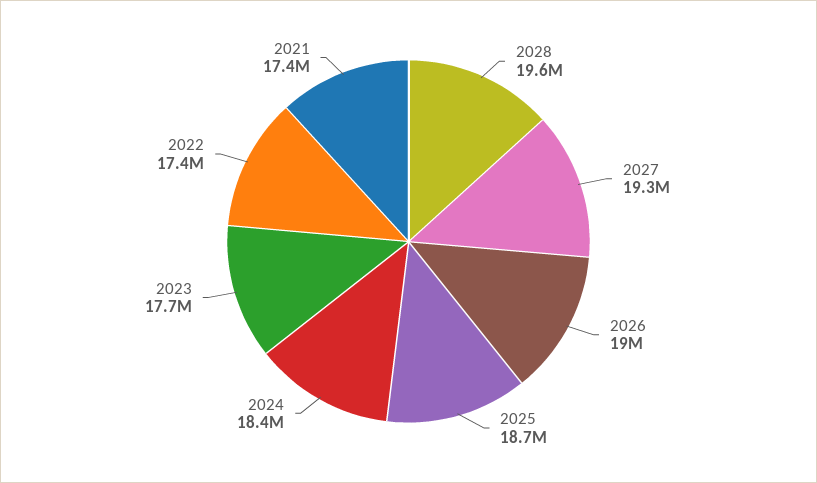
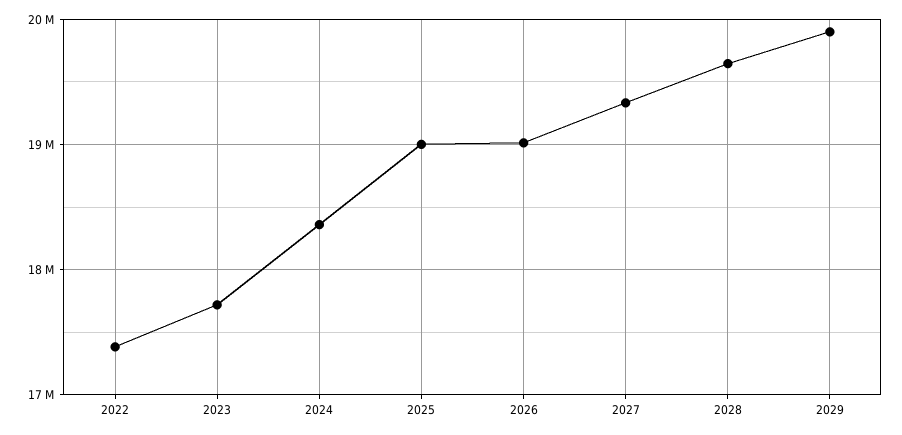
2025: 18700000 -> 19000000
2021: 17400000 -> none
2029: none -> 19900000

